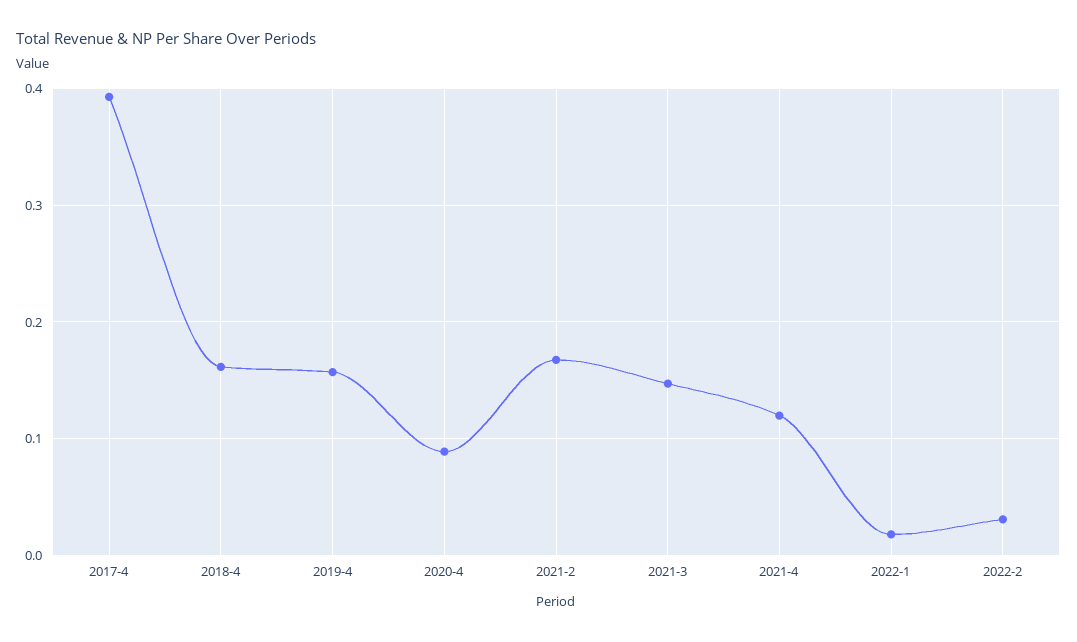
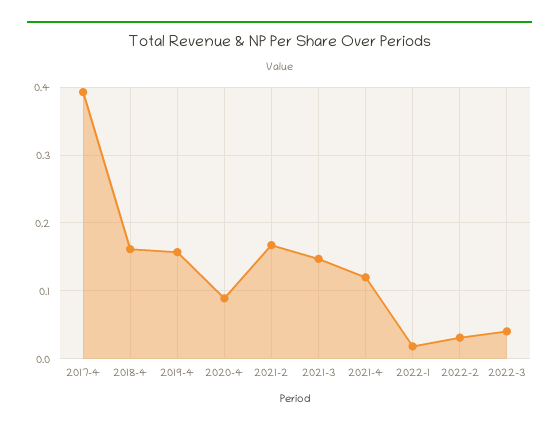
2022-3: none -> 0.04

